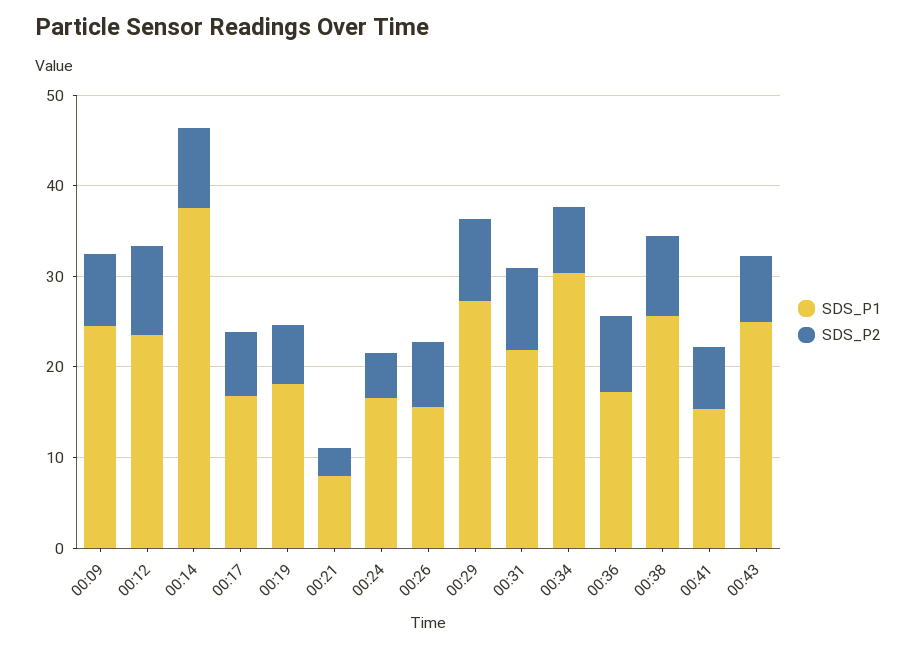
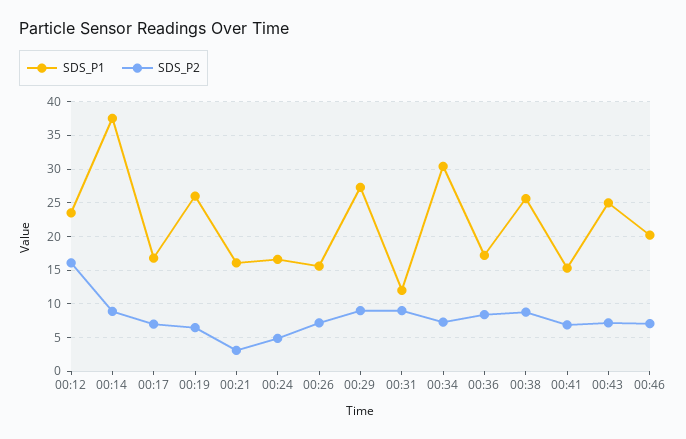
SDS_P1, 00:09: 24 -> none
SDS_P2, 00:09: 8 -> none
SDS_P2, 00:12: 10 -> 16
SDS_P1, 00:19: 18 -> 26
SDS_P1, 00:21: 8 -> 16
SDS_P1, 00:31: 22 -> 12
SDS_P1, 00:46: none -> 20
SDS_P2, 00:46: none -> 7

